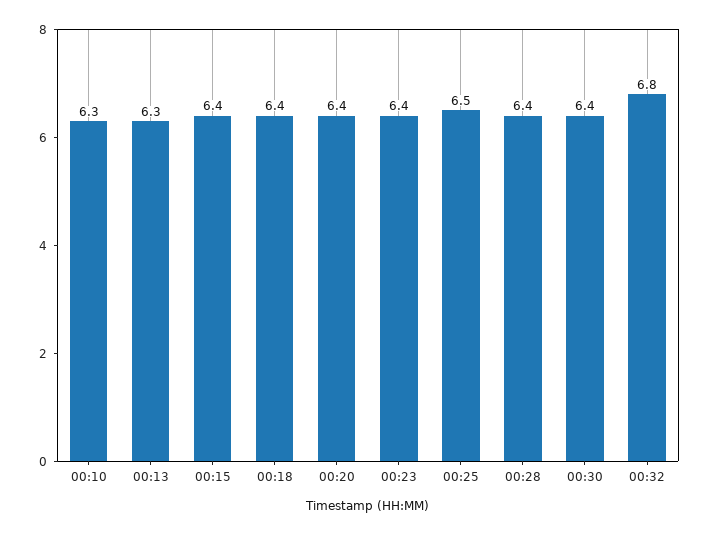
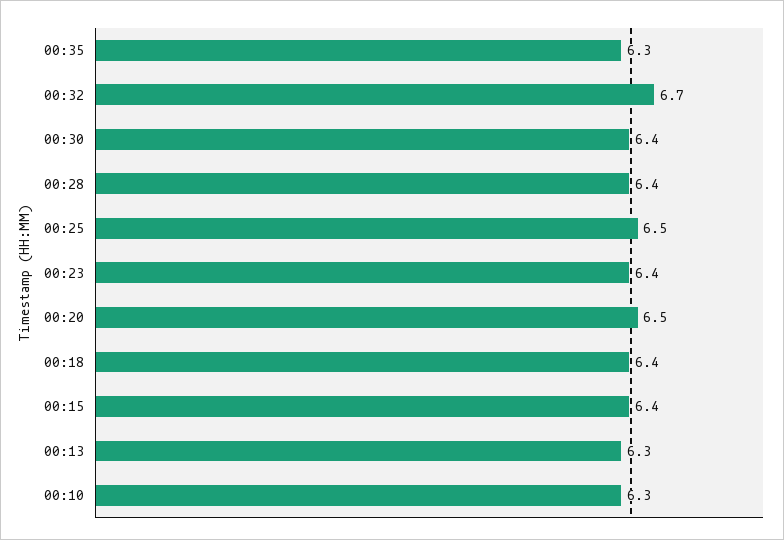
00:20: 6.4 -> 6.5
00:32: 6.8 -> 6.7
00:35: none -> 6.3

